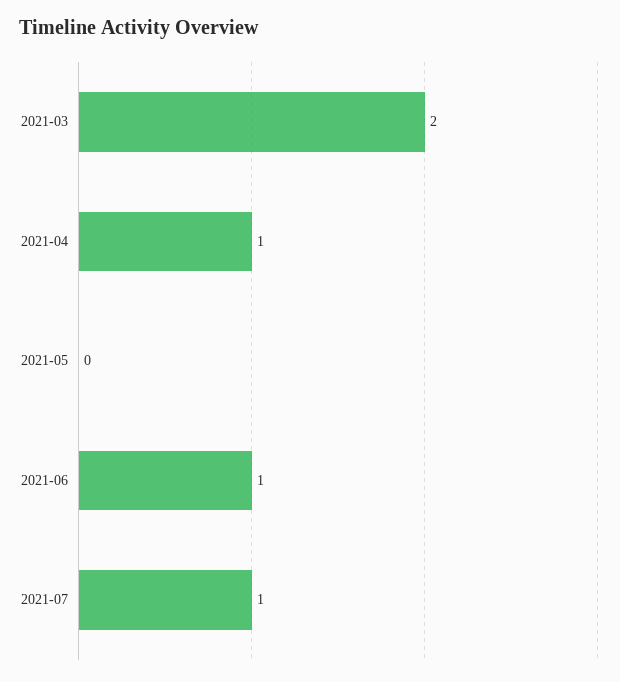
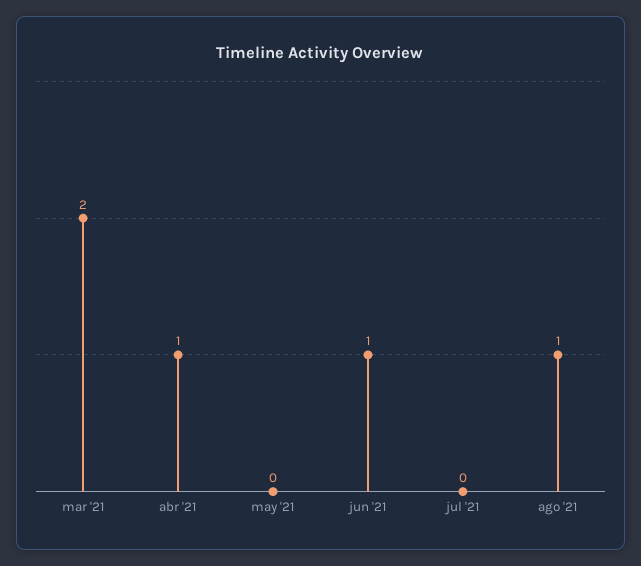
2021-07: 1 -> 0
ago '21: none -> 1

